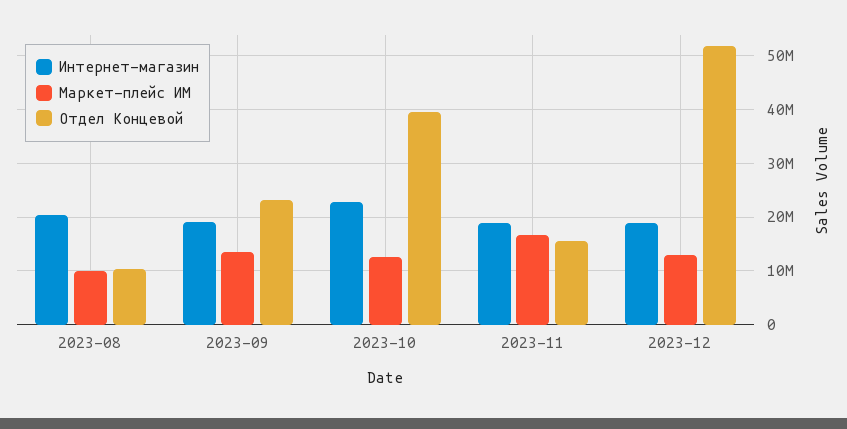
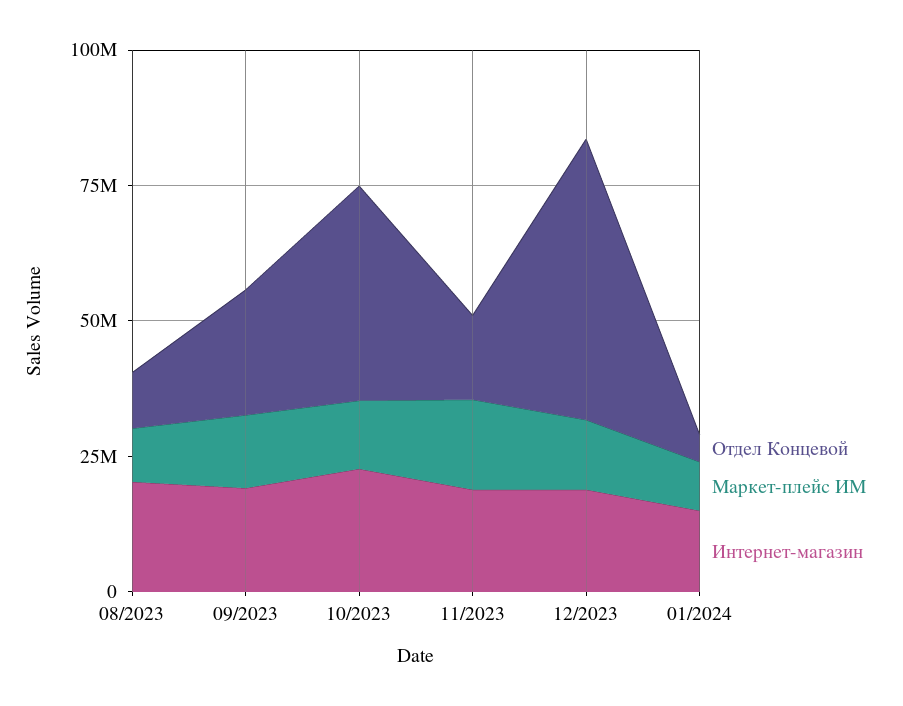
Отдел Концевой, 01/2024: none -> 5000000
Маркет-плейс ИМ, 01/2024: none -> 10000000
Интернет-магазин, 01/2024: none -> 15000000

